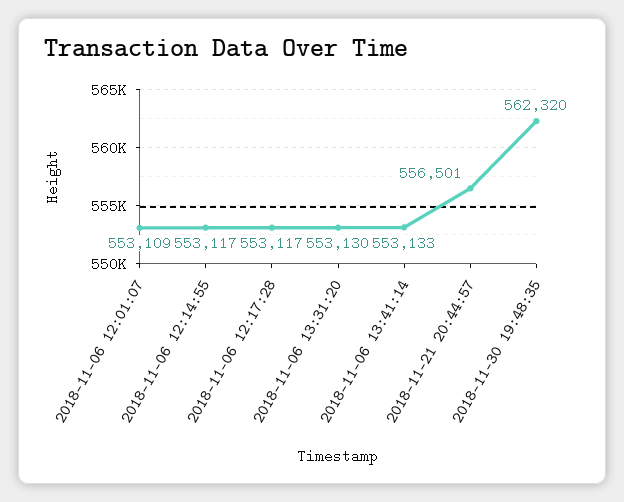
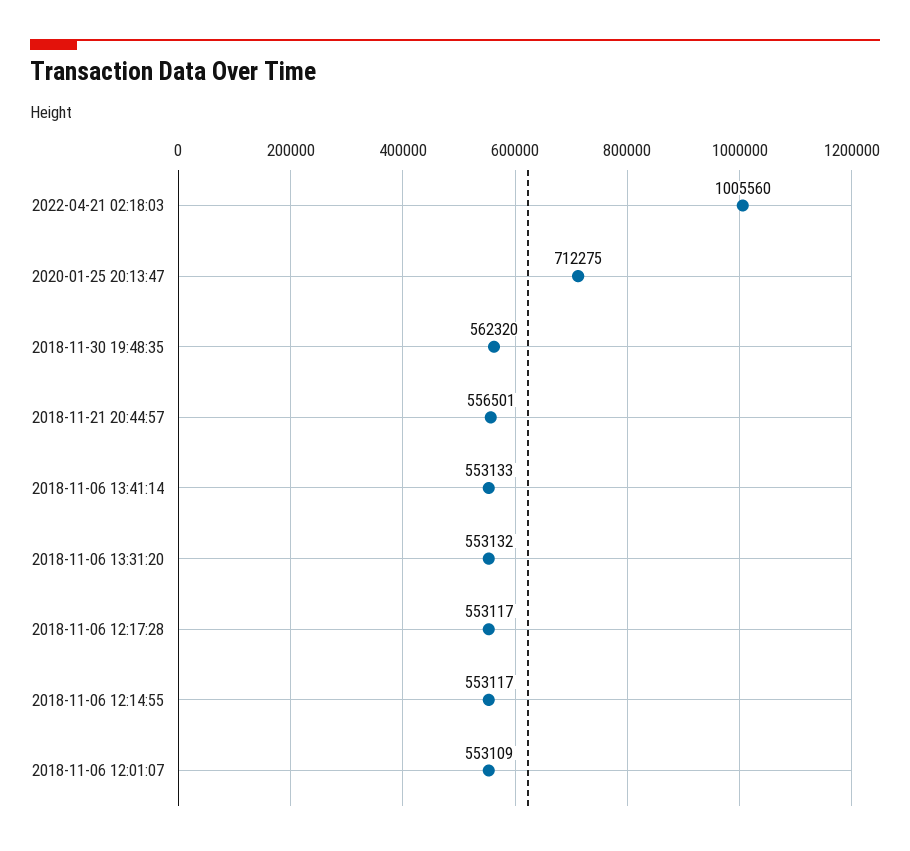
2018-11-06 13:31:20: 553130 -> 553132
2022-04-21 02:18:03: none -> 1005560
2020-01-25 20:13:47: none -> 712275

